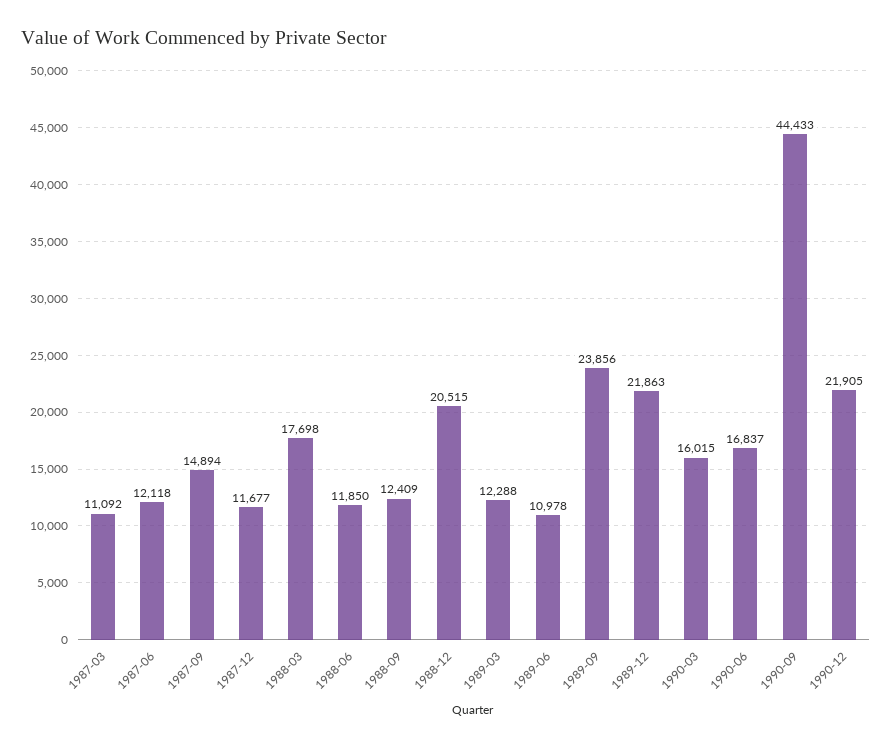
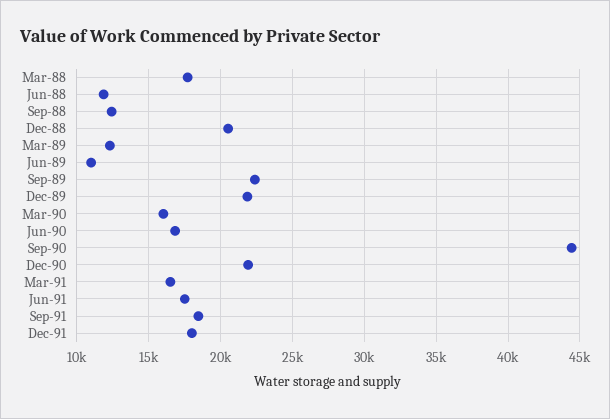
1987-03: 11092 -> none
1987-06: 12118 -> none
1987-09: 14894 -> none
1987-12: 11677 -> none
1989-09: 23856 -> 22500
Mar-91: none -> 16500
Jun-91: none -> 17500
Sep-91: none -> 18500
Dec-91: none -> 18000

